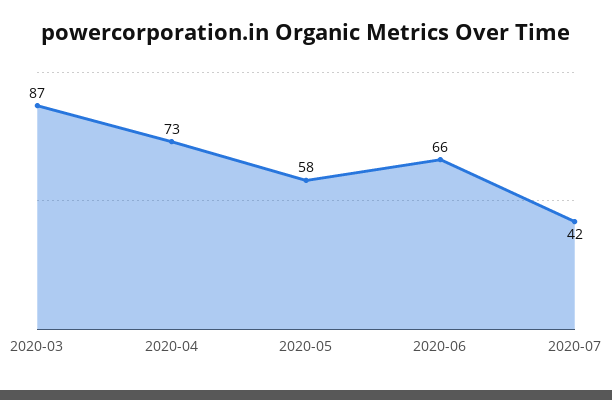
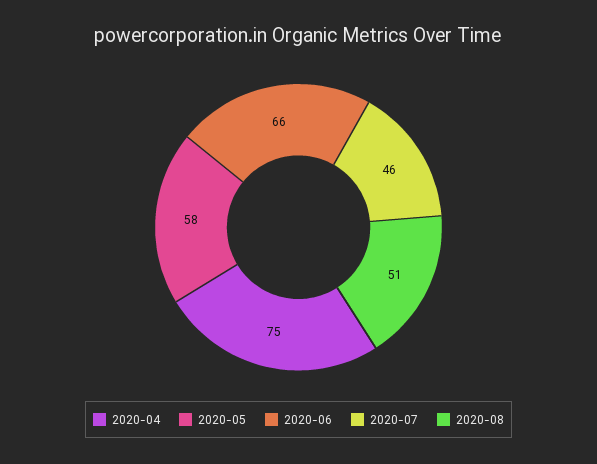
2020-03: 87 -> none
2020-04: 73 -> 75
2020-07: 42 -> 46
2020-08: none -> 51

